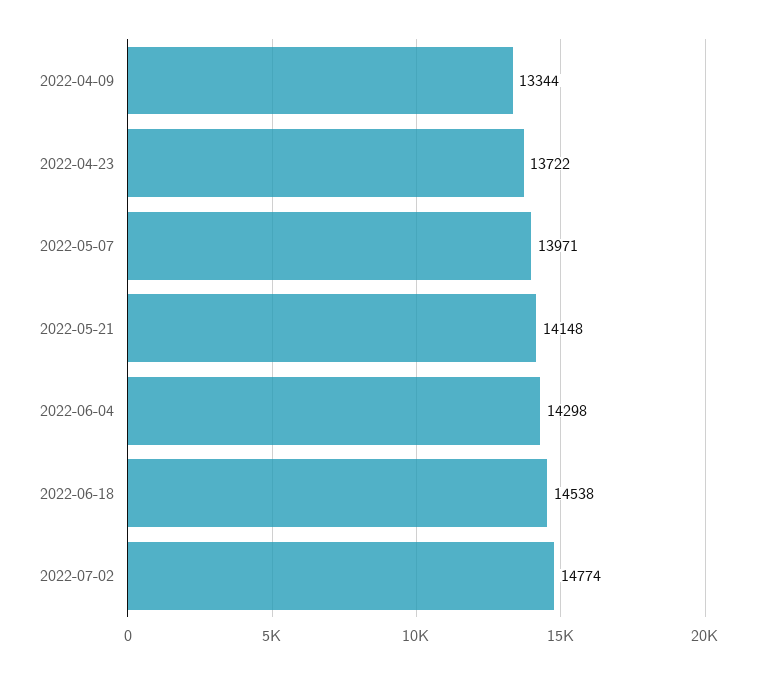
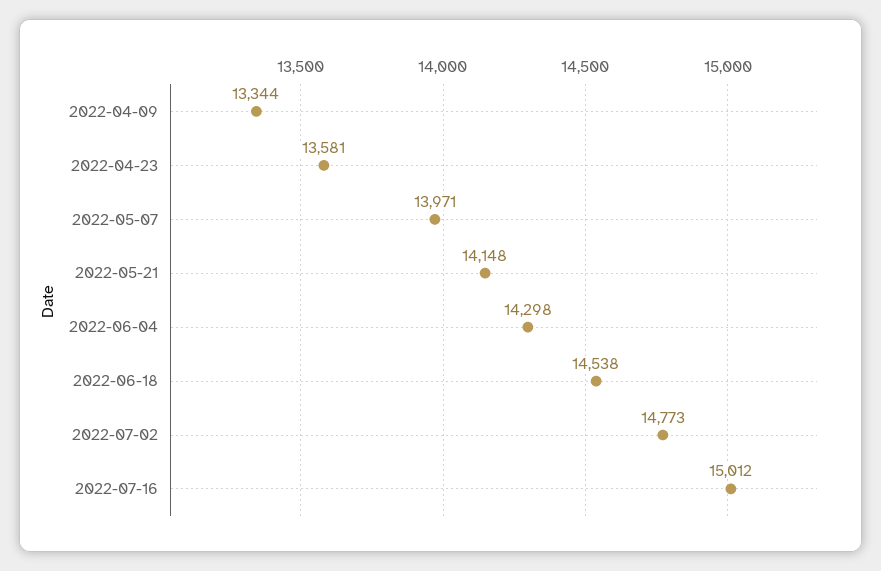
2022-04-23: 13722 -> 13581
2022-07-02: 14774 -> 14773
2022-07-16: none -> 15012

